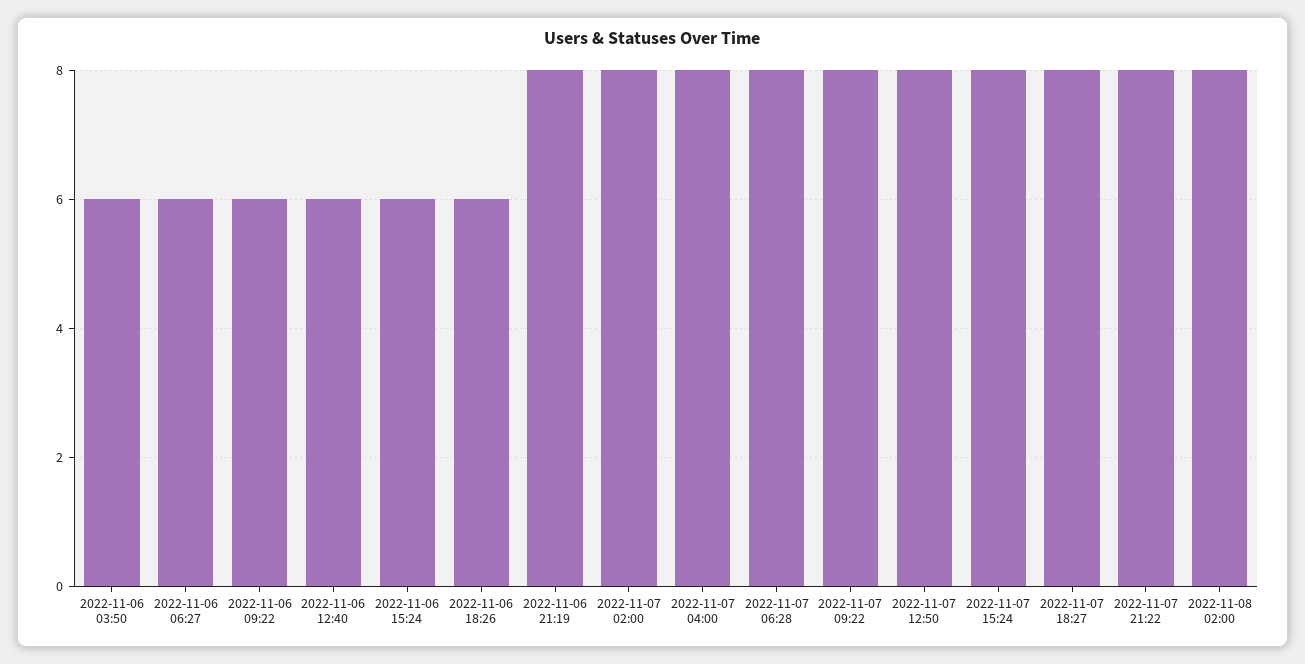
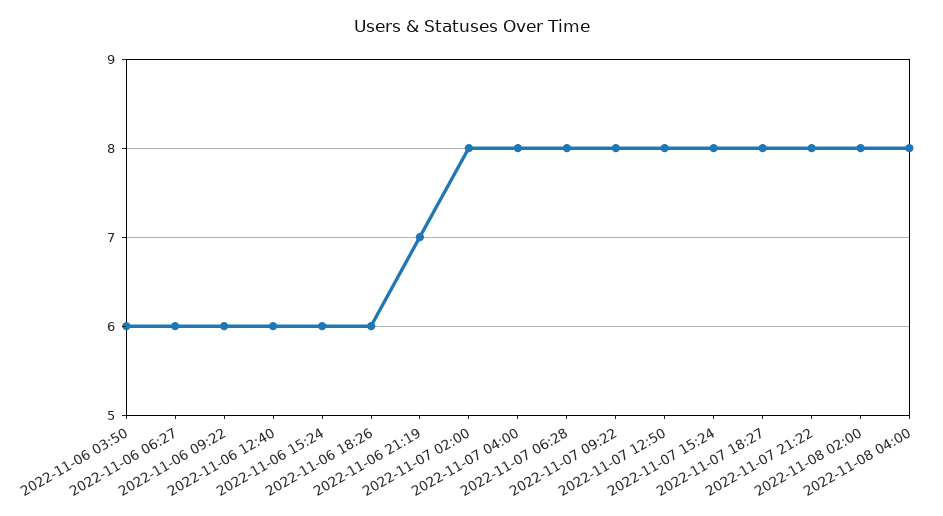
2022-11-06 21:19: 8 -> 7
2022-11-08 04:00: none -> 8

